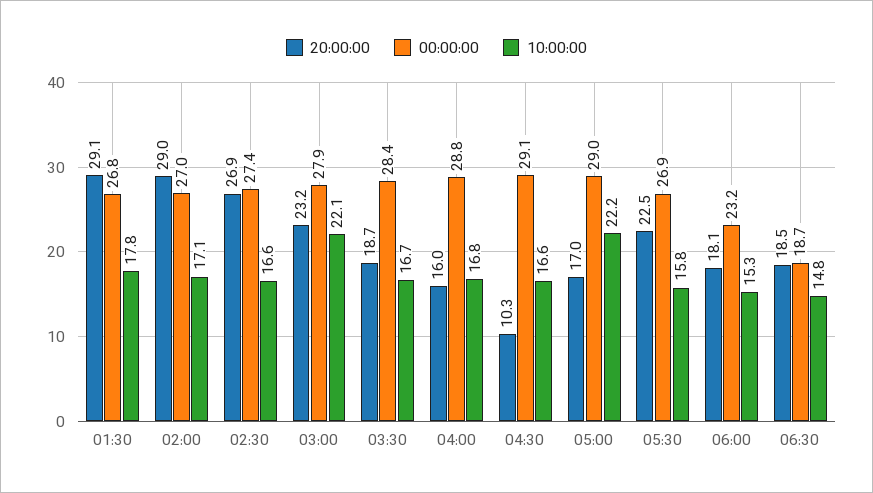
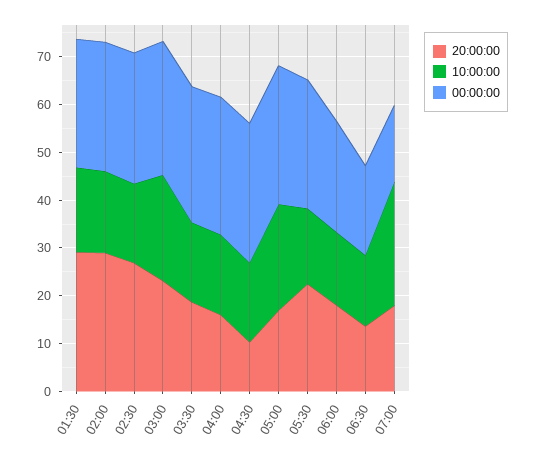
20:00:00, 06:30: 18.5 -> 14
20:00:00, 07:00: none -> 18
10:00:00, 07:00: none -> 26
00:00:00, 07:00: none -> 16

